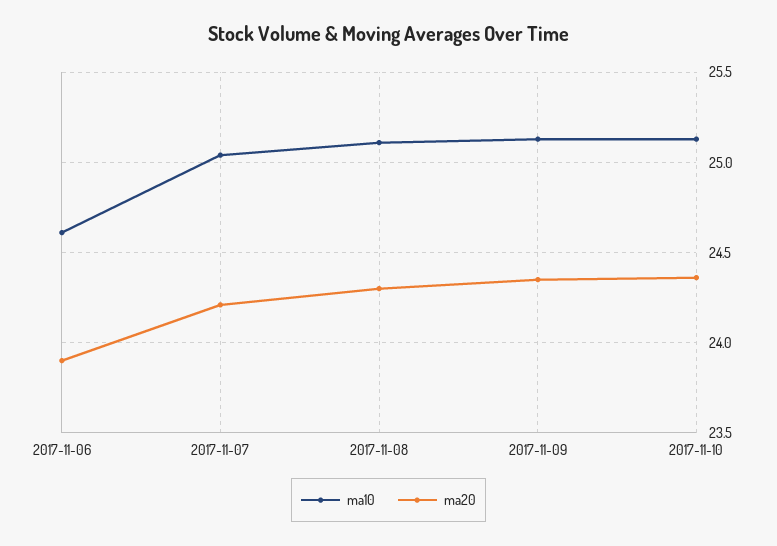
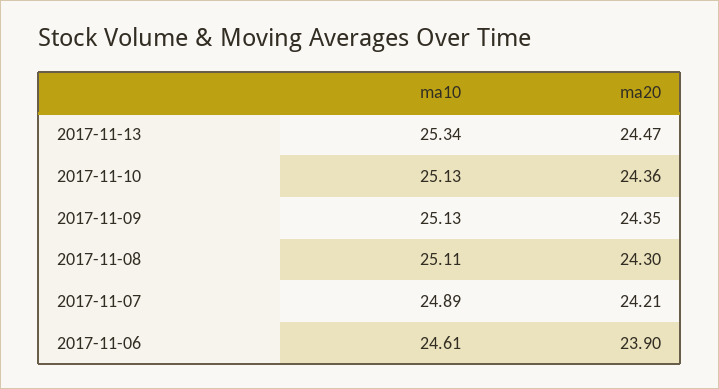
ma10, 2017-11-07: 25.05 -> 24.89
ma10, 2017-11-13: none -> 25.34
ma20, 2017-11-13: none -> 24.47

